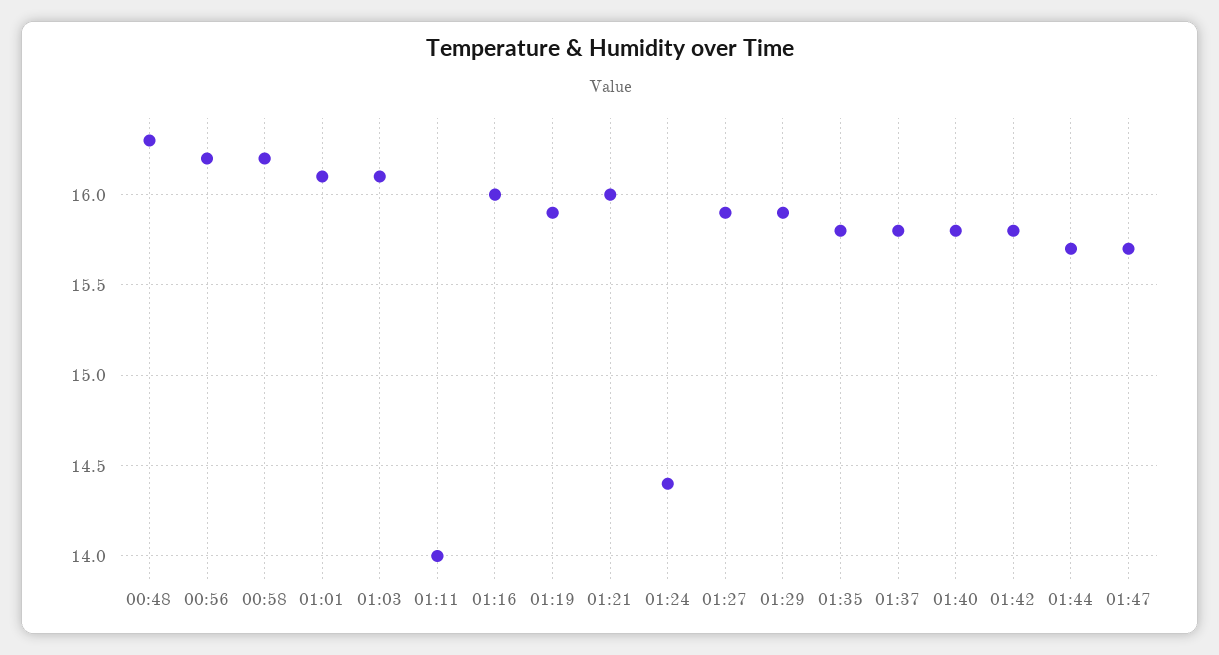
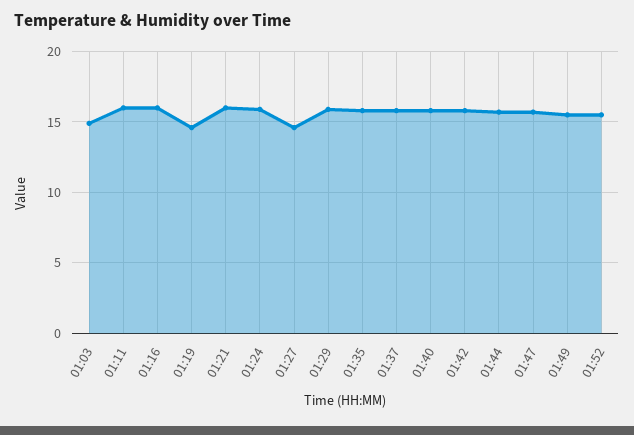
00:48: 16.3 -> none
00:56: 16.2 -> none
00:58: 16.2 -> none
01:01: 16.1 -> none
01:03: 16.1 -> 15
01:11: 14 -> 16
01:19: 15.9 -> 14.5
01:24: 14.4 -> 16
01:27: 15.9 -> 14.5
01:49: none -> 15.5
01:52: none -> 15.5

